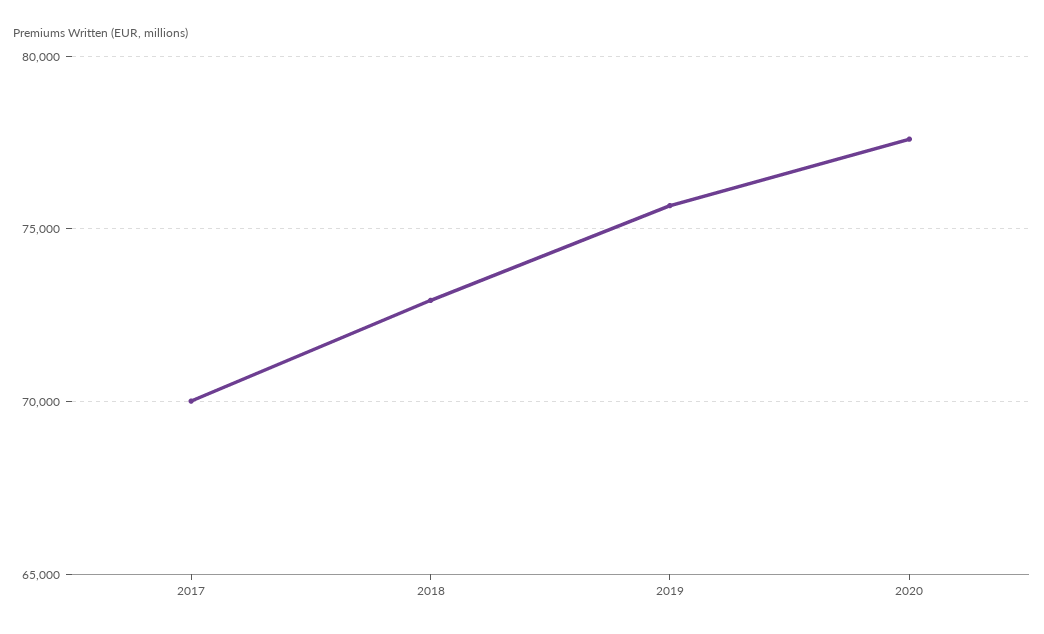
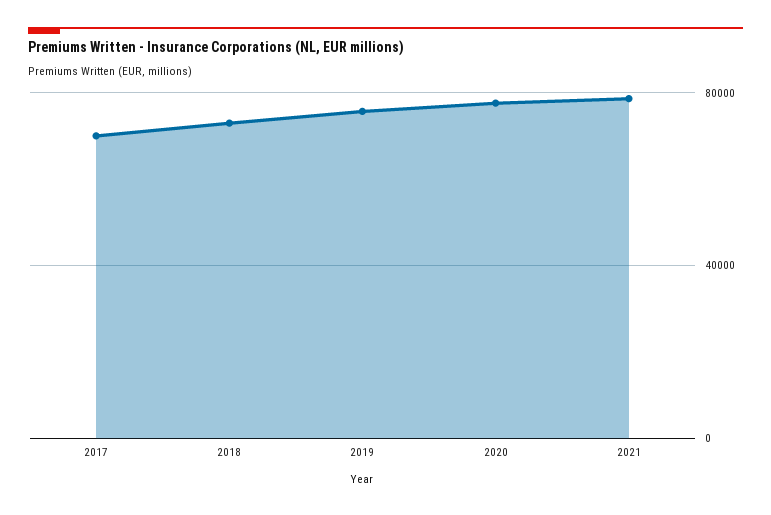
2021: none -> 80000

